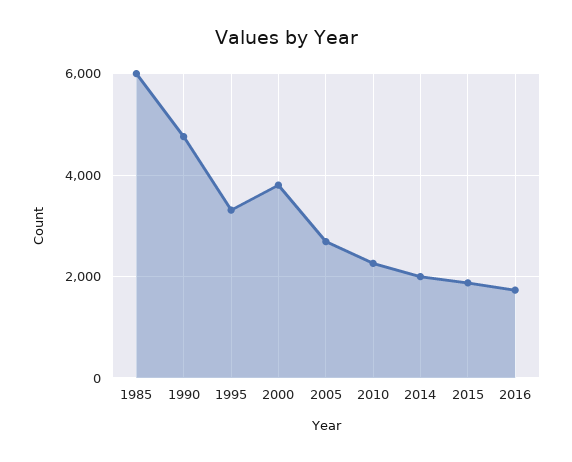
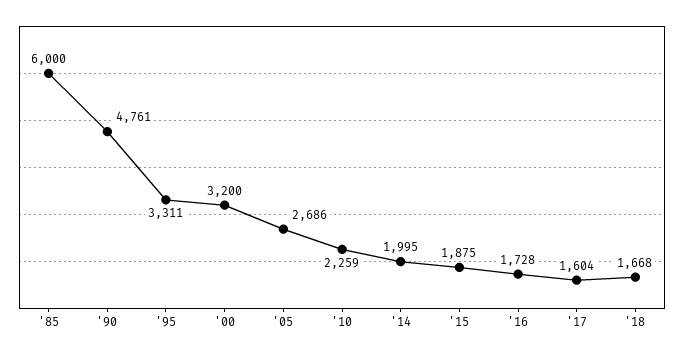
2000: 3800 -> 3200
'17: none -> 1604
'18: none -> 1668

